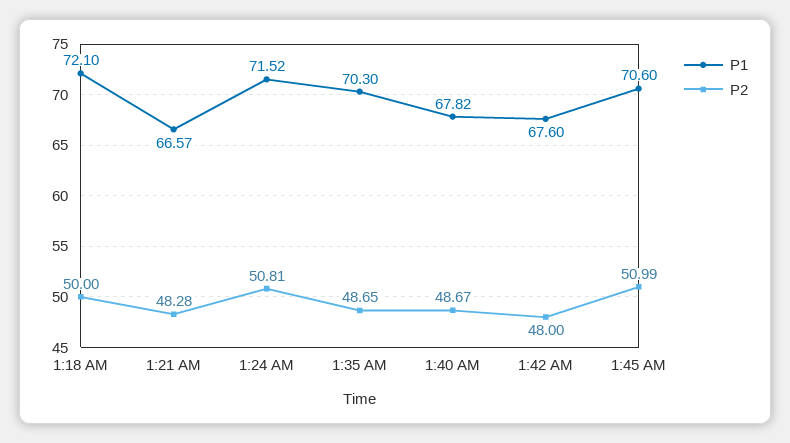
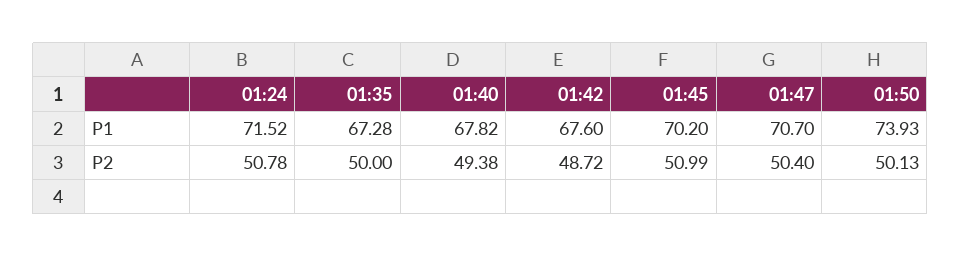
P1, 1:18 AM: 72.1 -> none
P2, 1:18 AM: 50 -> none
P1, 1:21 AM: 66.57 -> none
P2, 1:21 AM: 48.28 -> none
P2, 1:24 AM: 50.81 -> 50.78
P1, 1:35 AM: 70.3 -> 67.28
P2, 1:35 AM: 48.65 -> 50
P2, 1:40 AM: 48.67 -> 49.38
P2, 1:42 AM: 48 -> 48.72
P1, 1:45 AM: 70.6 -> 70.2
P1, 01:47: none -> 70.7
P1, 01:50: none -> 73.93
P2, 01:47: none -> 50.4
P2, 01:50: none -> 50.13

